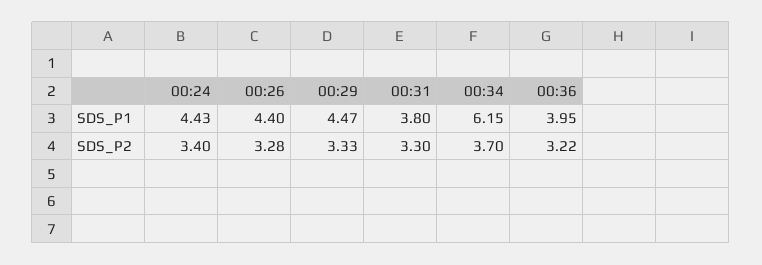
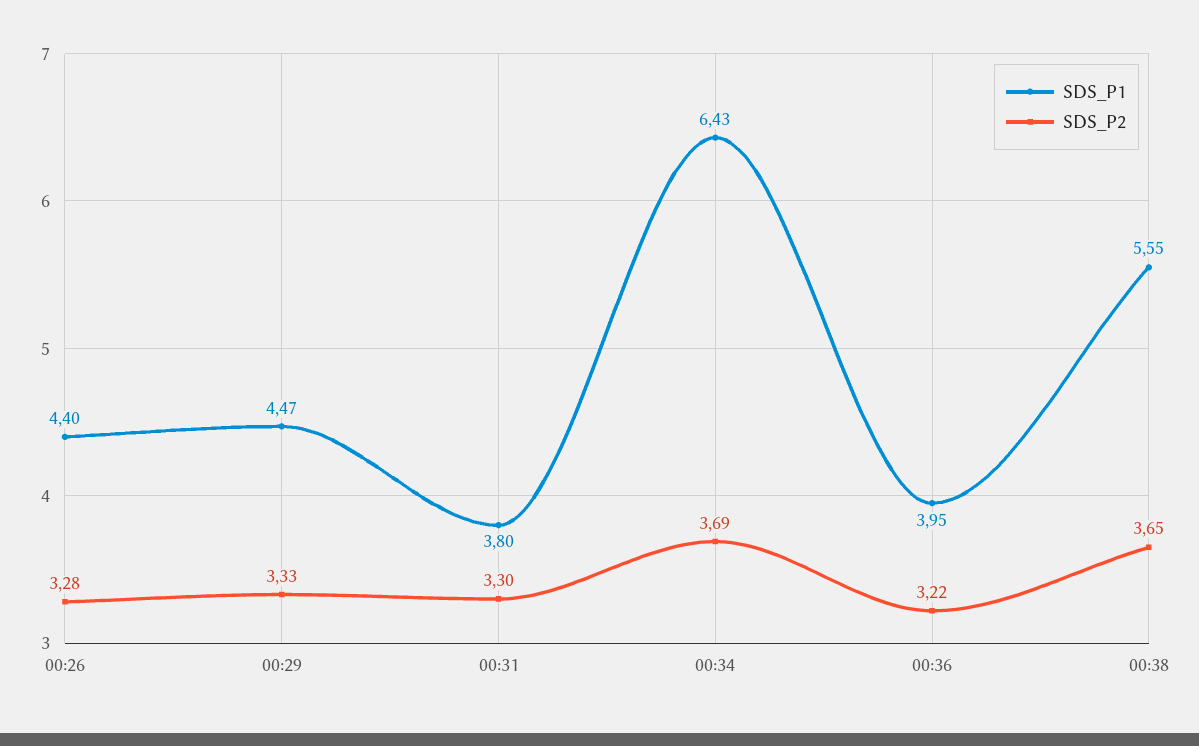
SDS_P1, 00:24: 4.43 -> none
SDS_P1, 00:34: 6.15 -> 6.43
SDS_P2, 00:24: 3.4 -> none
SDS_P2, 00:34: 3.7 -> 3.69
SDS_P1, 00:38: none -> 5.55
SDS_P2, 00:38: none -> 3.65

